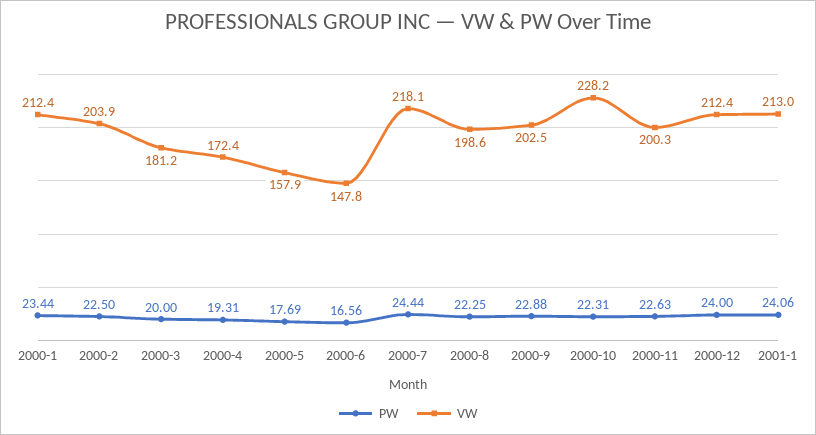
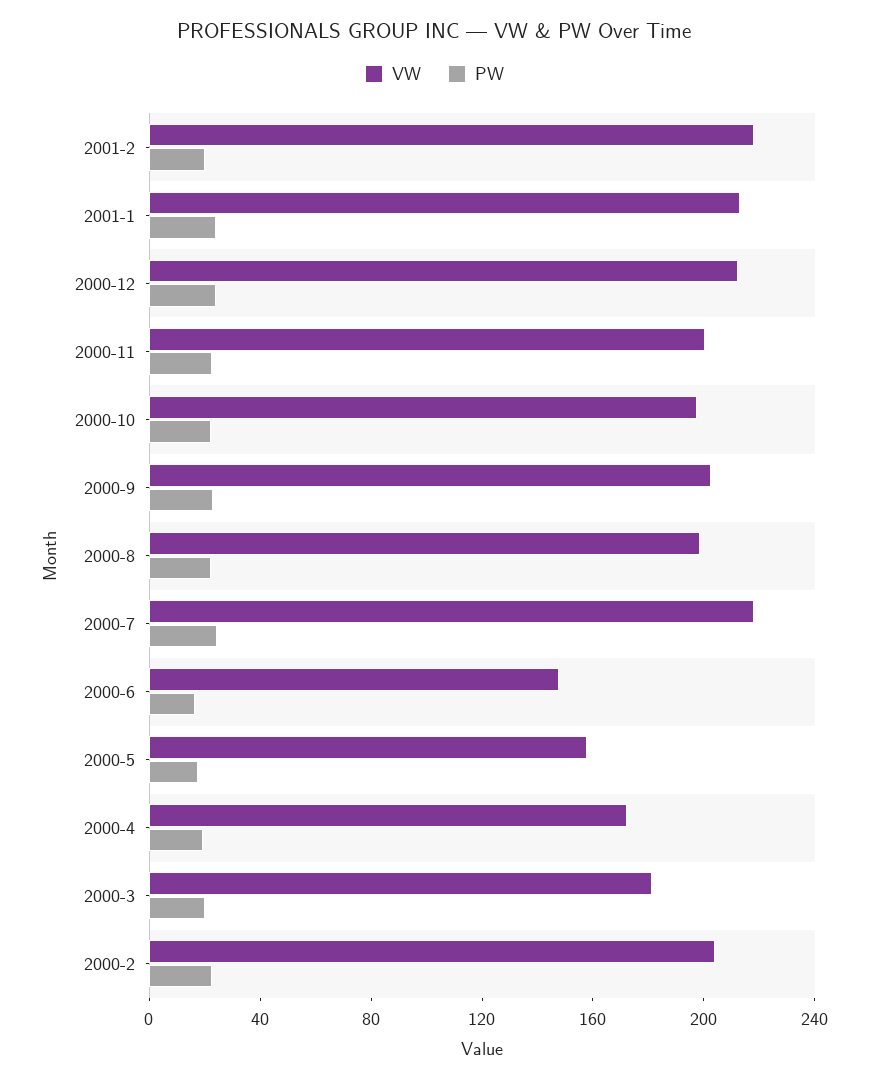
PW, 2000-1: 23.44 -> none
VW, 2000-1: 212.4 -> none
VW, 2000-10: 228.2 -> 200
VW, 2001-2: none -> 220
PW, 2001-2: none -> 20

